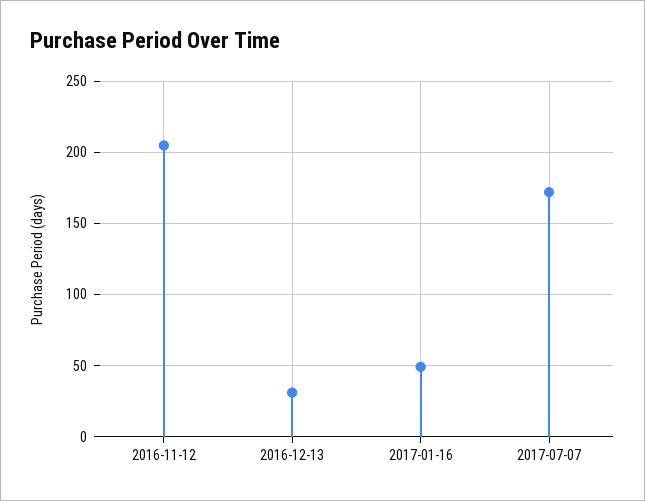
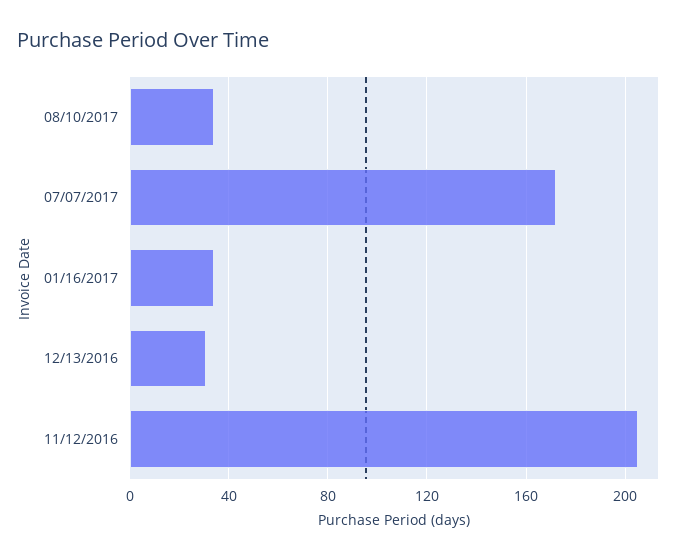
2017-01-16: 50 -> 35
08/10/2017: none -> 35

